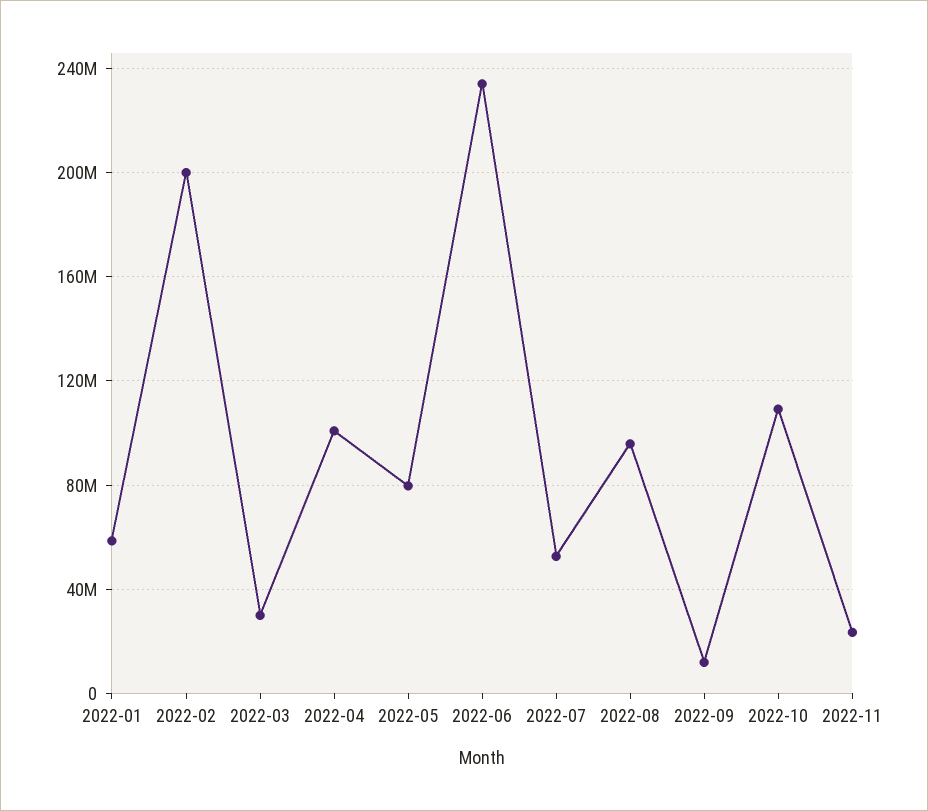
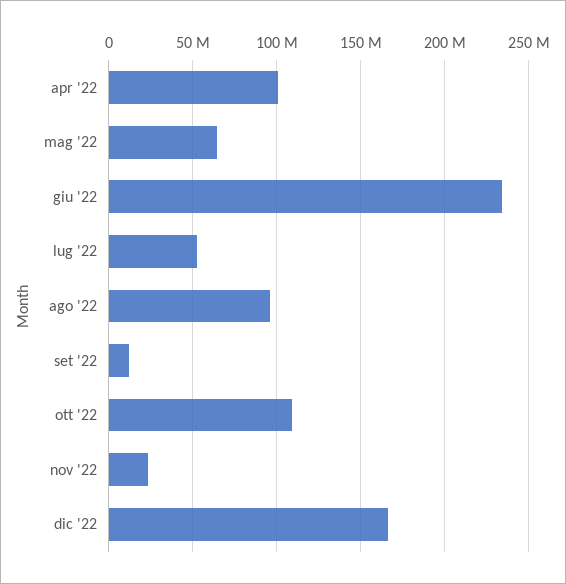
2022-01: 60000000 -> none
2022-02: 200000000 -> none
2022-03: 30000000 -> none
2022-05: 80000000 -> 65000000
dic '22: none -> 165000000

